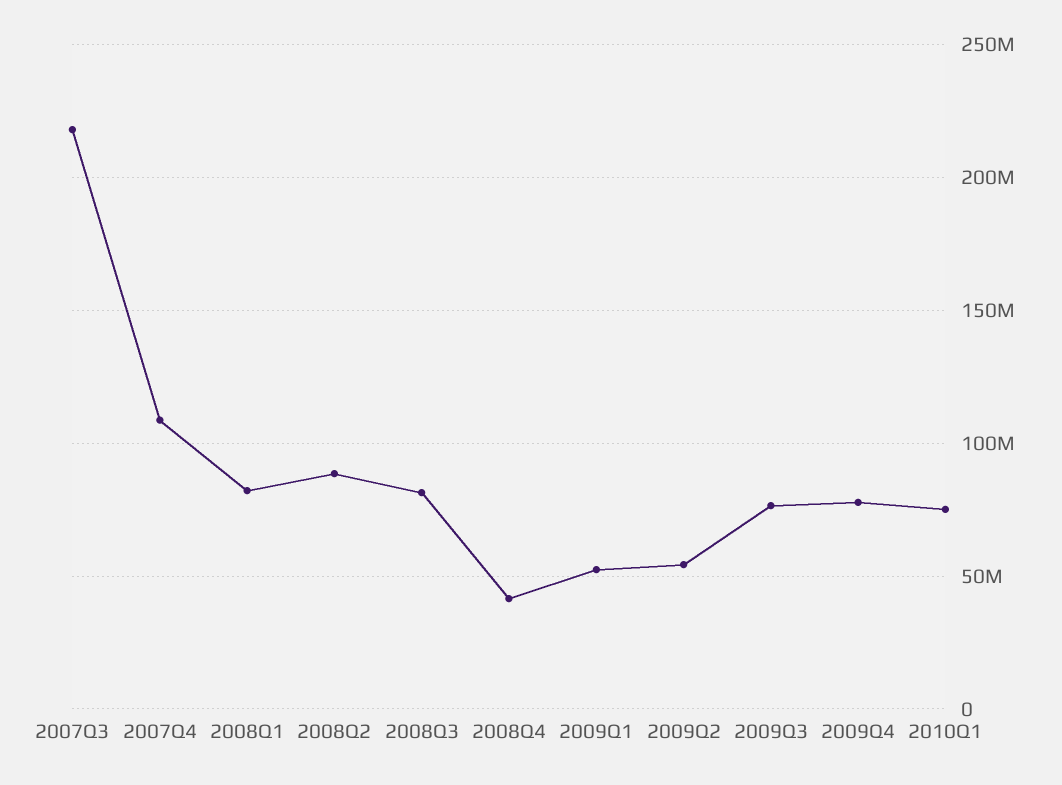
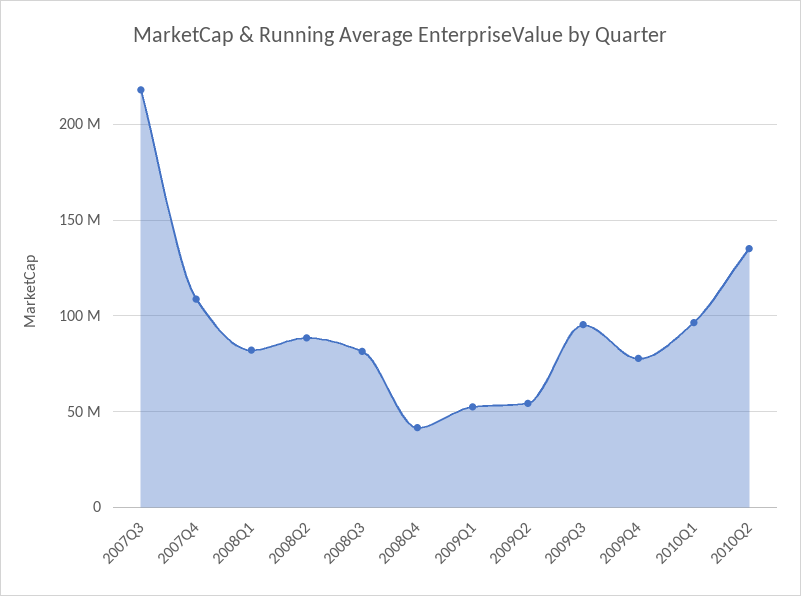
2009Q3: 75000000 -> 95000000
2010Q1: 75000000 -> 95000000
2010Q2: none -> 135000000

